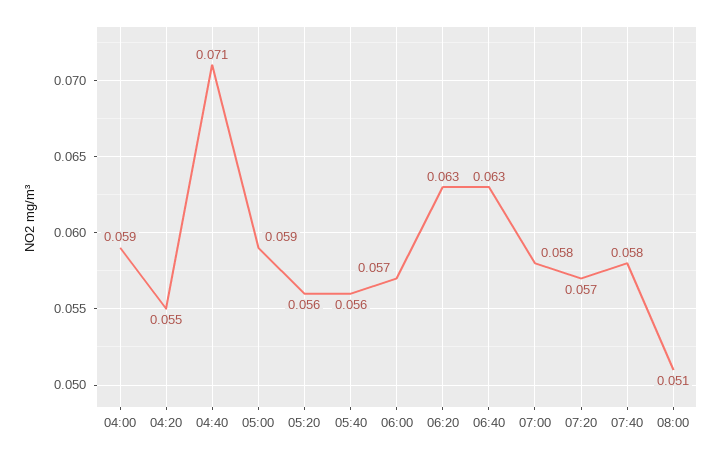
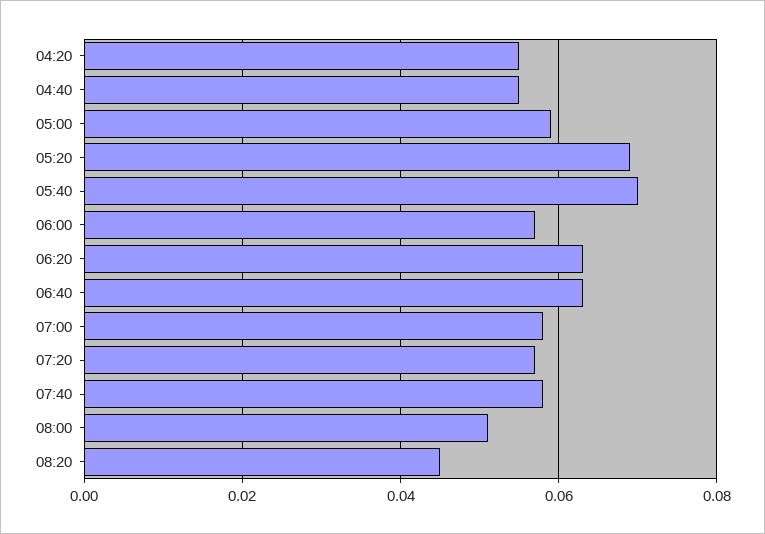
04:00: 0.059 -> none
04:40: 0.071 -> 0.055
05:20: 0.056 -> 0.07
05:40: 0.056 -> 0.07
08:20: none -> 0.045

